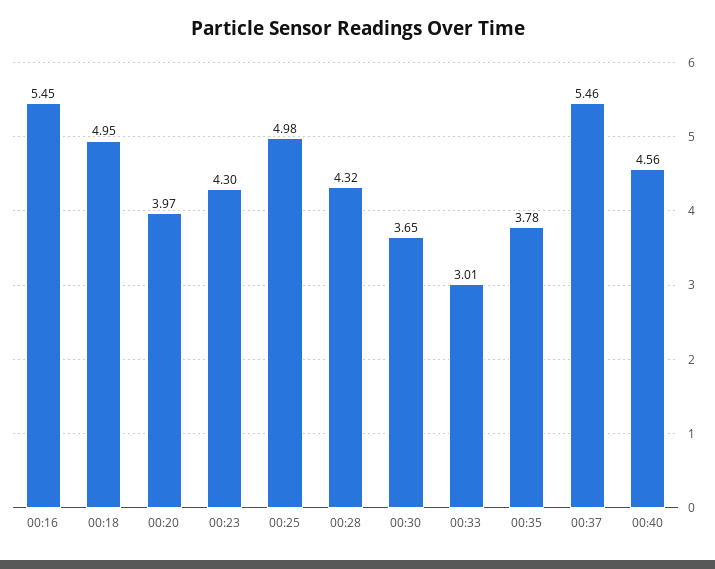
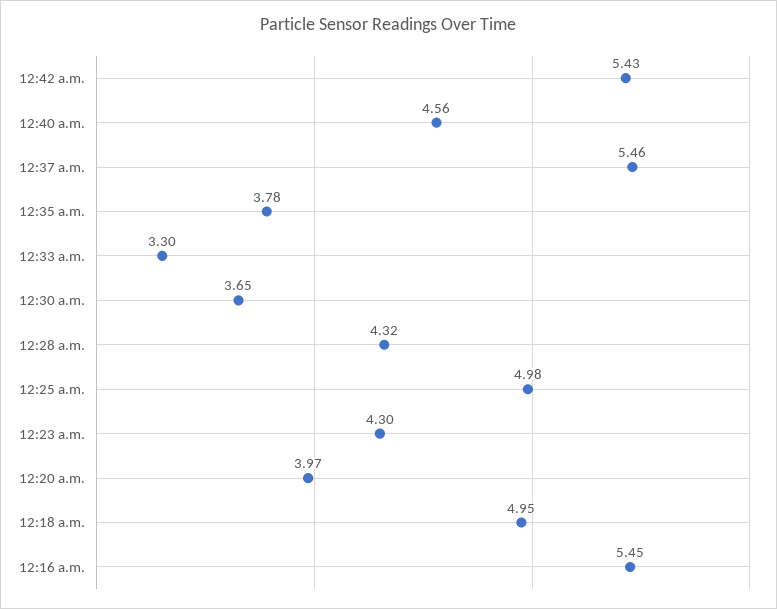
00:33: 3.01 -> 3.3
12:42 a.m.: none -> 5.43

